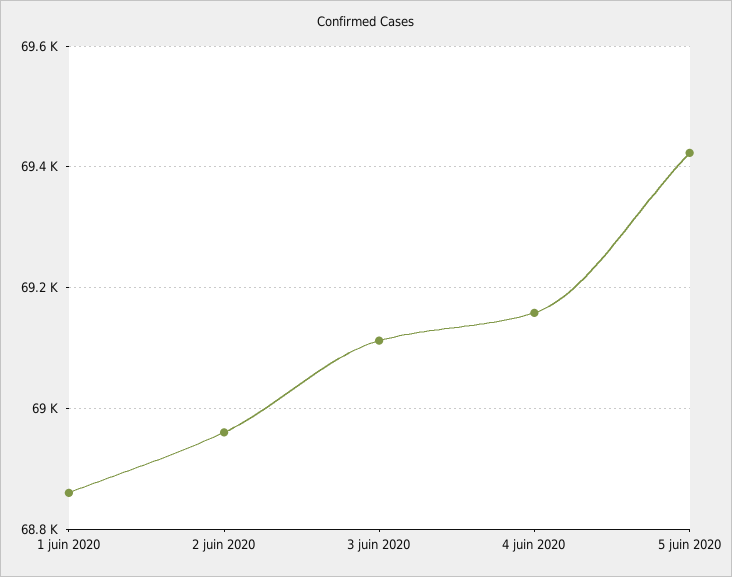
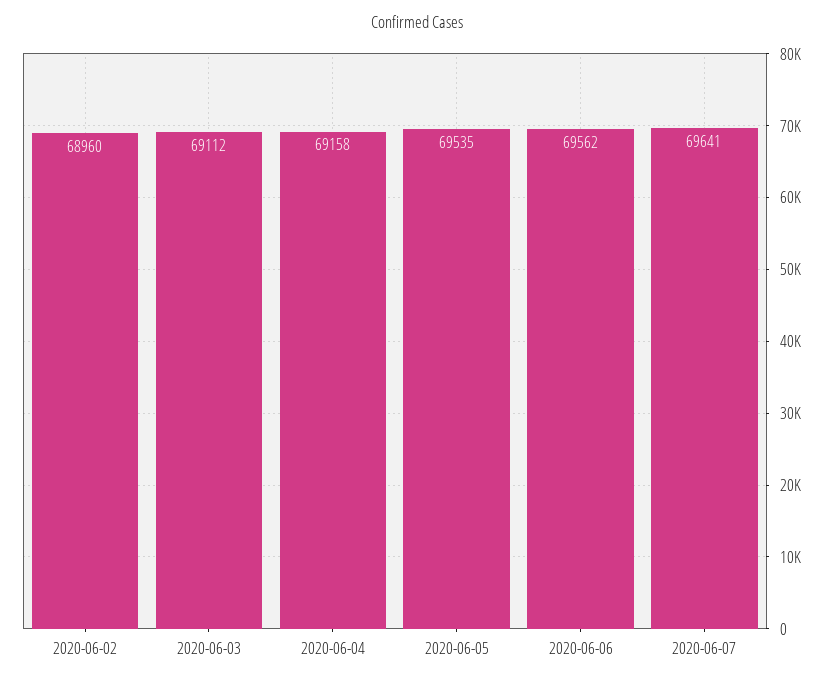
1 juin 2020: 68860 -> none
5 juin 2020: 69420 -> 69535
2020-06-06: none -> 69562
2020-06-07: none -> 69641

